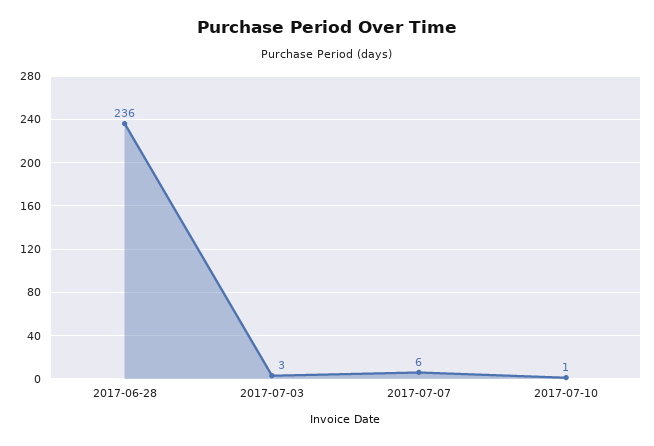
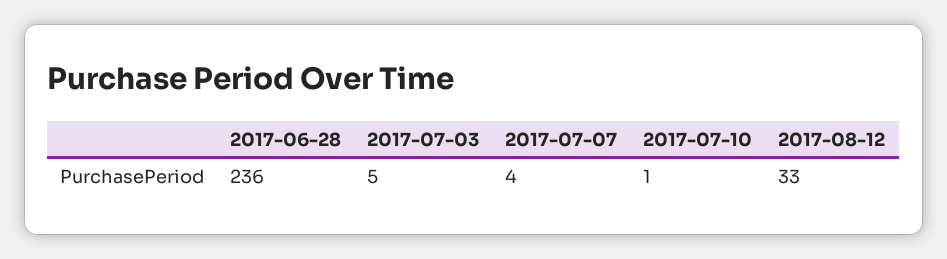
2017-07-03: 3 -> 5
2017-07-07: 6 -> 4
2017-08-12: none -> 33

